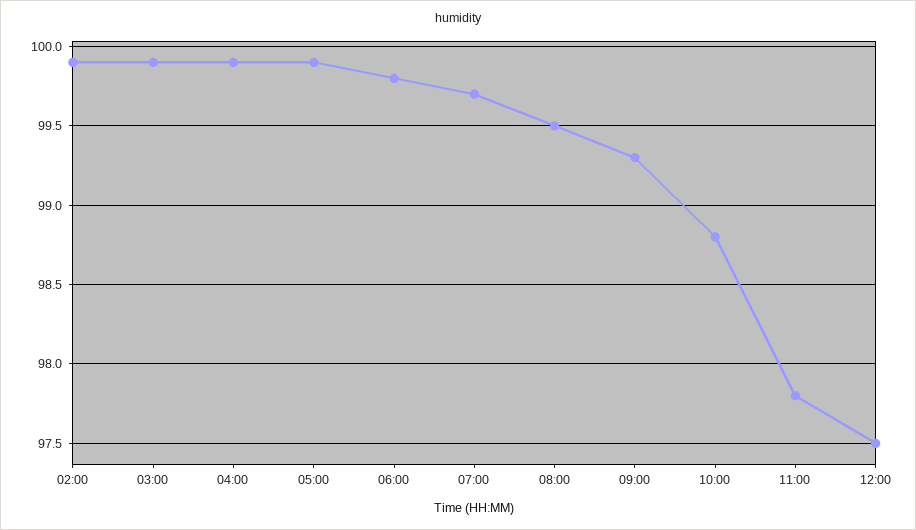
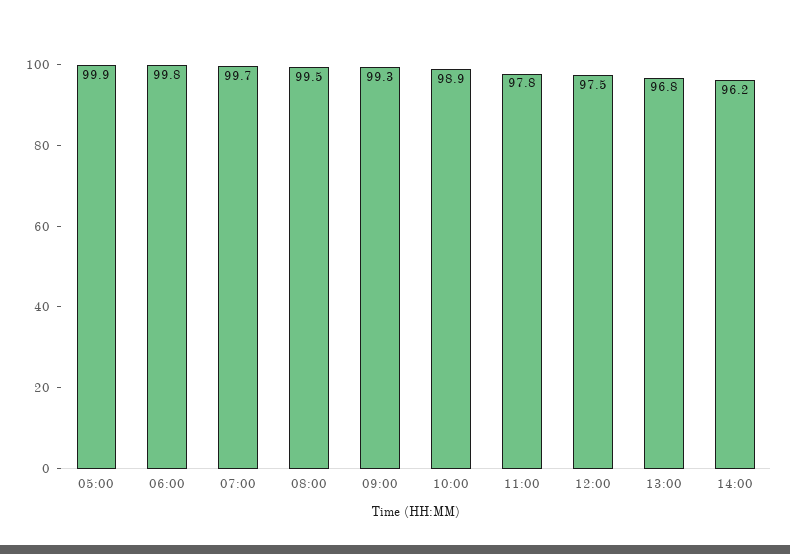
02:00: 99.9 -> none
03:00: 99.9 -> none
04:00: 99.9 -> none
10:00: 98.8 -> 98.9
13:00: none -> 96.8
14:00: none -> 96.2

